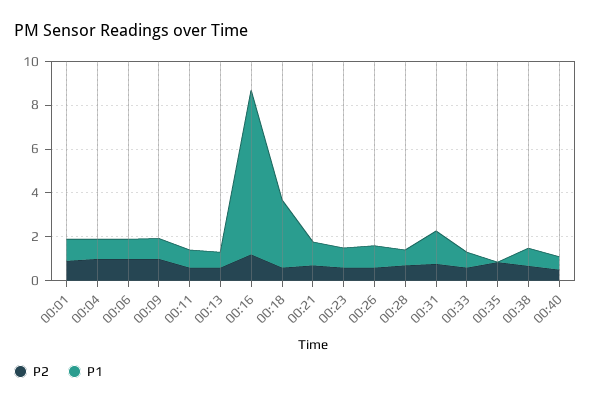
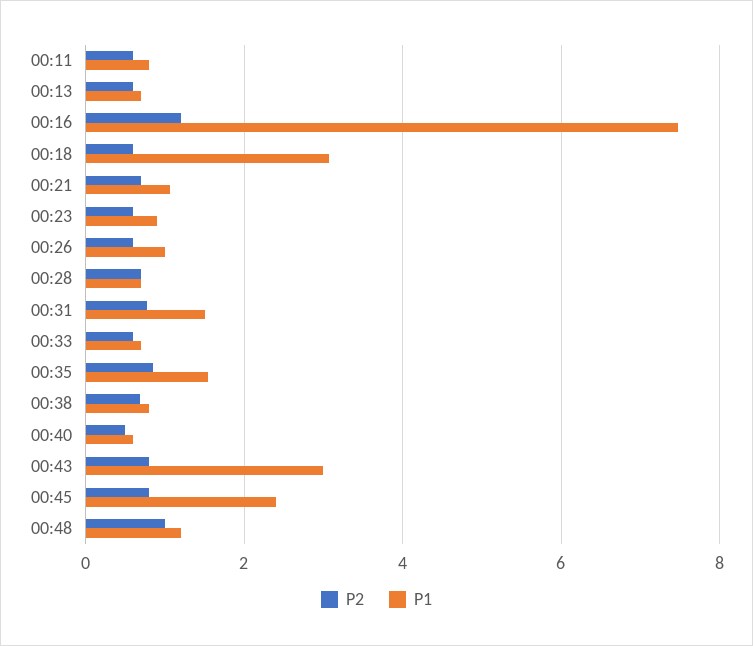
P2, 00:01: 1 -> none
P1, 00:01: 1 -> none
P2, 00:04: 1 -> none
P1, 00:04: 1 -> none
P2, 00:06: 1 -> none
P1, 00:06: 1 -> none
P2, 00:09: 1 -> none
P1, 00:09: 1 -> none
P1, 00:35: 0 -> 1.6
P2, 00:43: none -> 0.8
P1, 00:43: none -> 3
P2, 00:45: none -> 0.8
P1, 00:45: none -> 2.4
P2, 00:48: none -> 1
P1, 00:48: none -> 1.2

